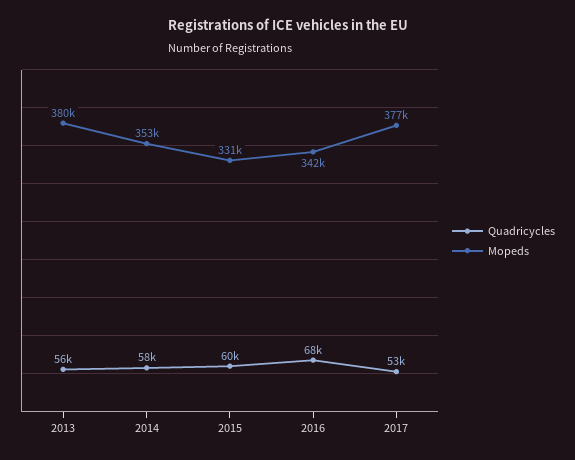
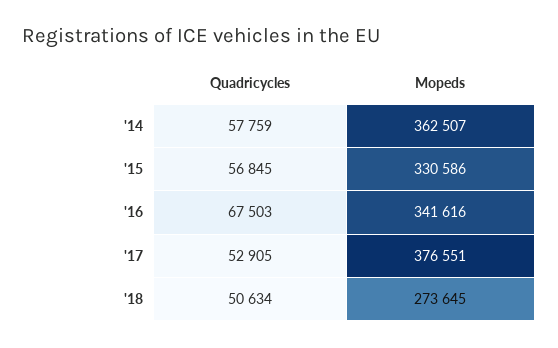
Quadricycles, 2013: 56000 -> none
Mopeds, 2013: 380000 -> none
Mopeds, 2014: 353000 -> 362507
Quadricycles, 2015: 60000 -> 56845
Quadricycles, '18: none -> 50634
Mopeds, '18: none -> 273645

